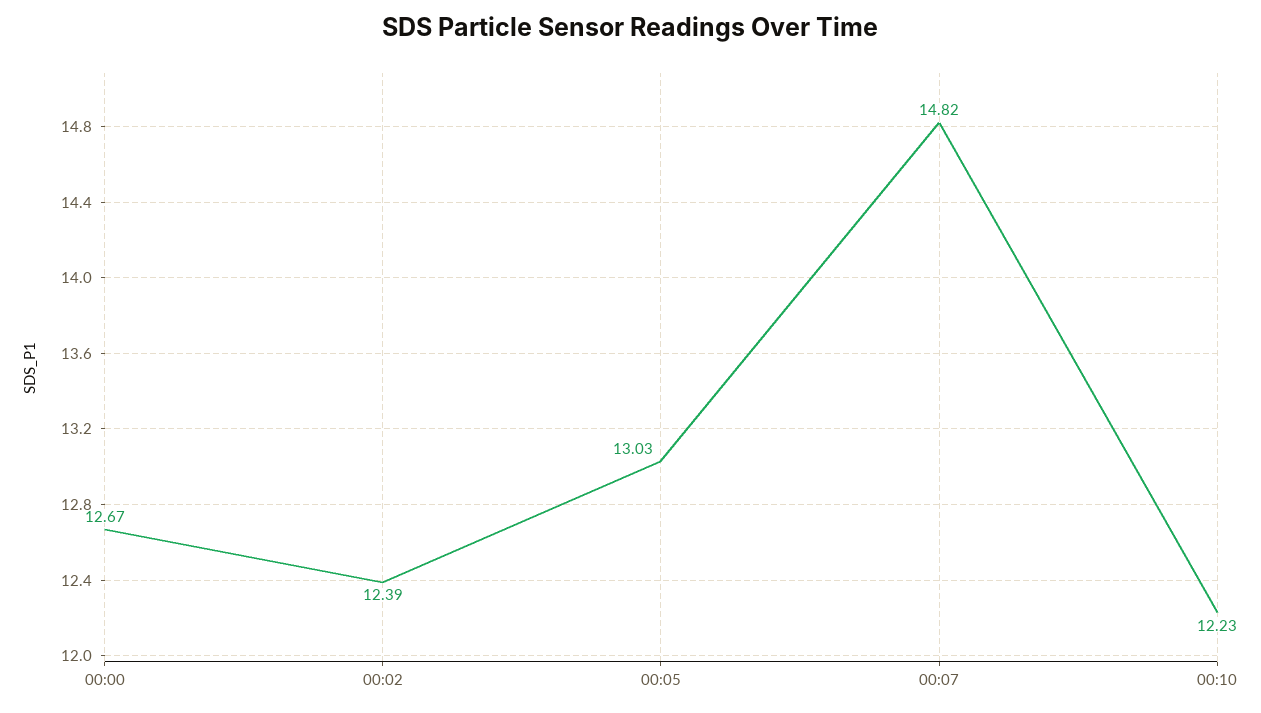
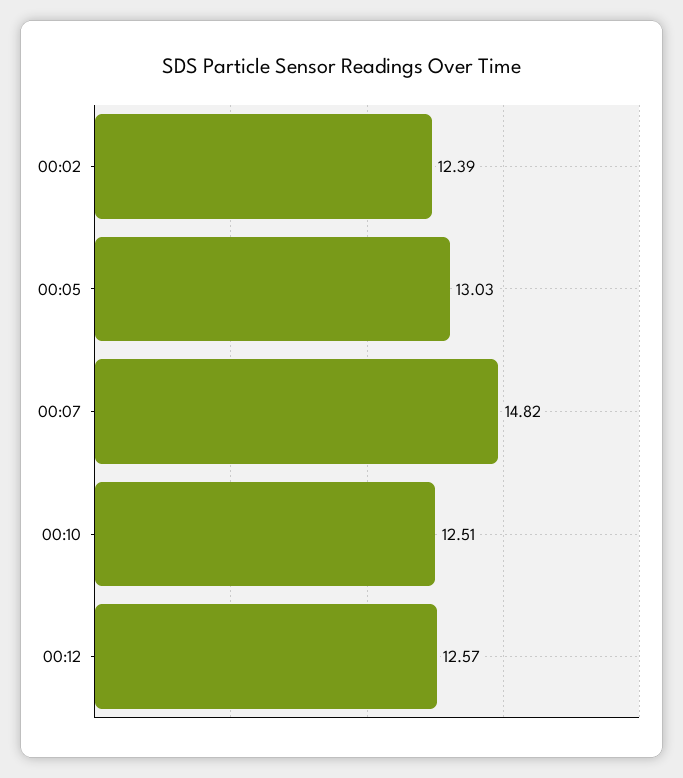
00:00: 12.67 -> none
00:10: 12.23 -> 12.51
00:12: none -> 12.57

